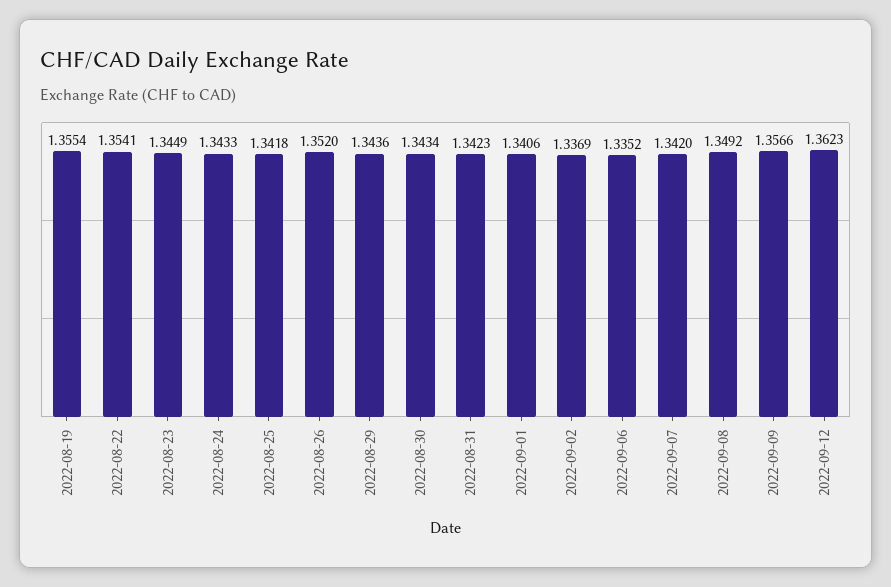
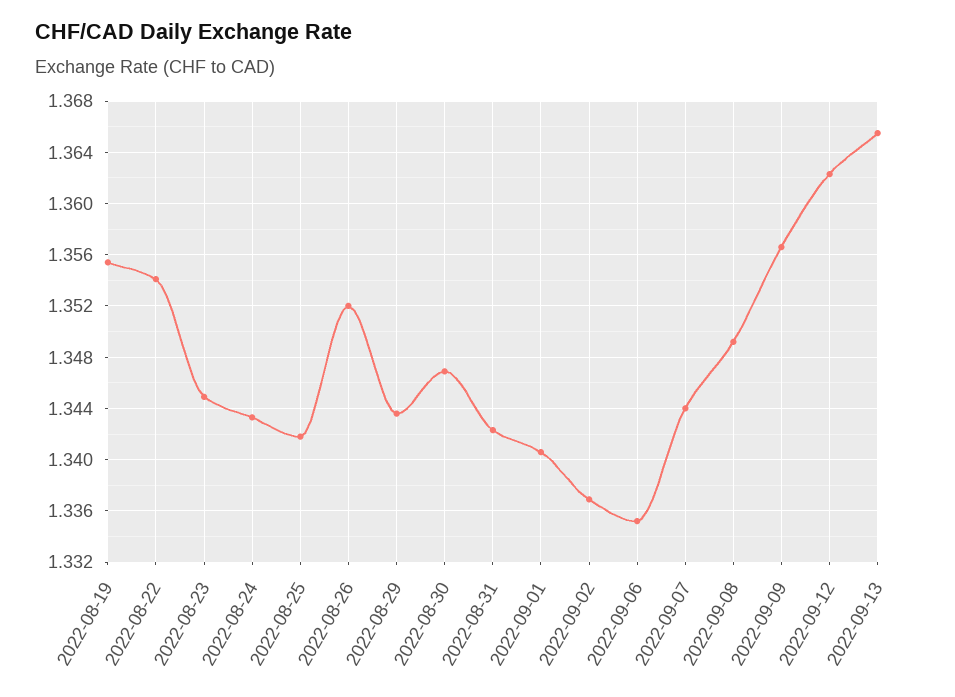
2022-08-30: 1.3434 -> 1.347
2022-09-07: 1.342 -> 1.344
2022-09-13: none -> 1.3655

